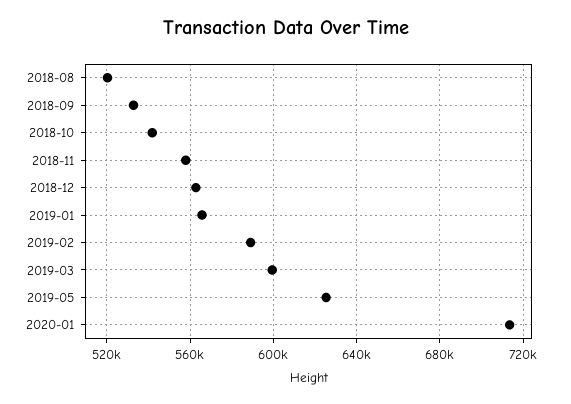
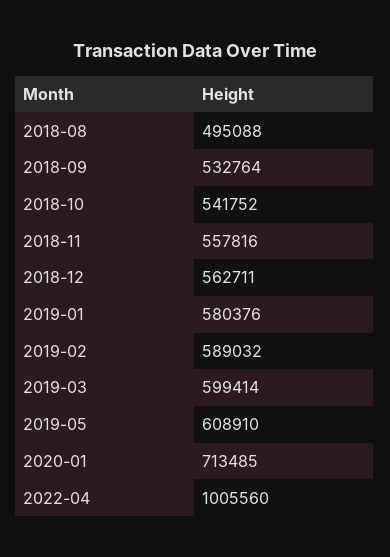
2018-08: 520000 -> 495088
2019-01: 565000 -> 580376
2019-05: 625000 -> 608910
2022-04: none -> 1005560

